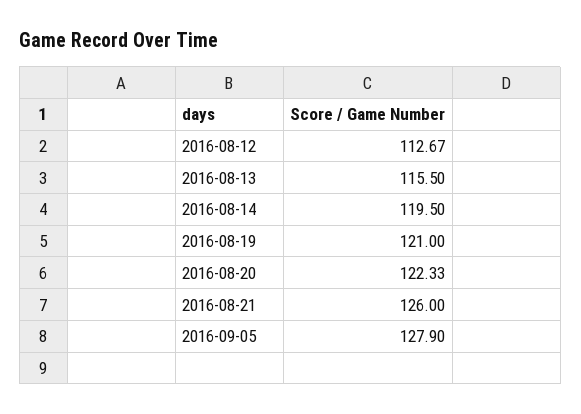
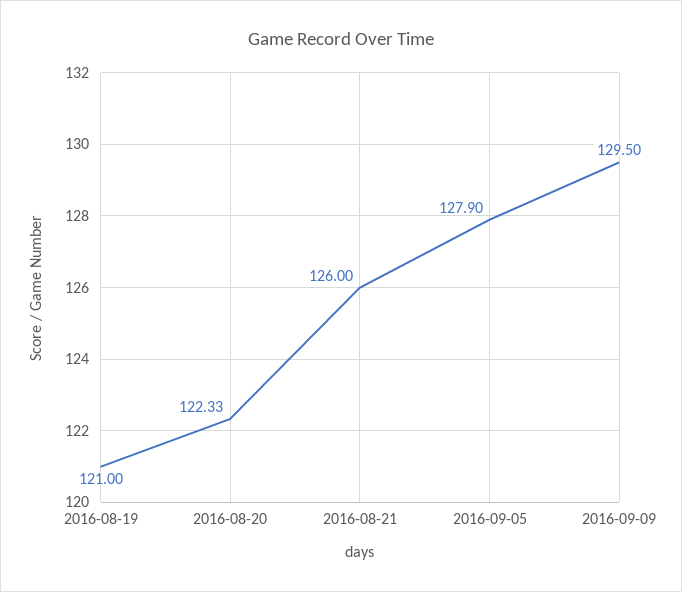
2016-08-12: 112.67 -> none
2016-08-13: 115.5 -> none
2016-08-14: 119.5 -> none
2016-09-09: none -> 129.5

